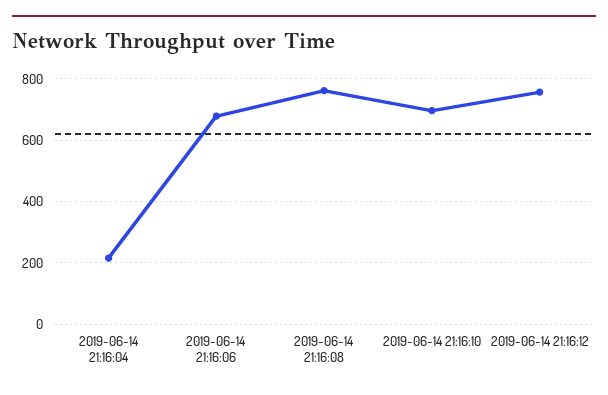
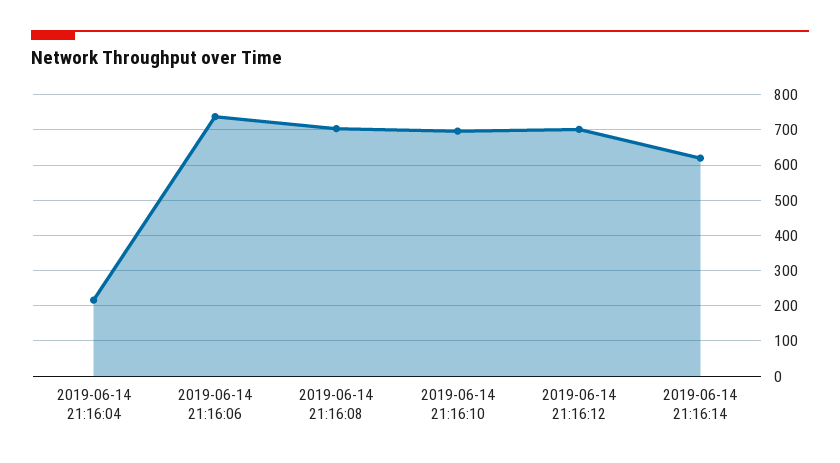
2019-06-14 21:16:06: 680 -> 740
2019-06-14 21:16:08: 760 -> 700
2019-06-14 21:16:12: 760 -> 700
2019-06-14 21:16:14: none -> 620

